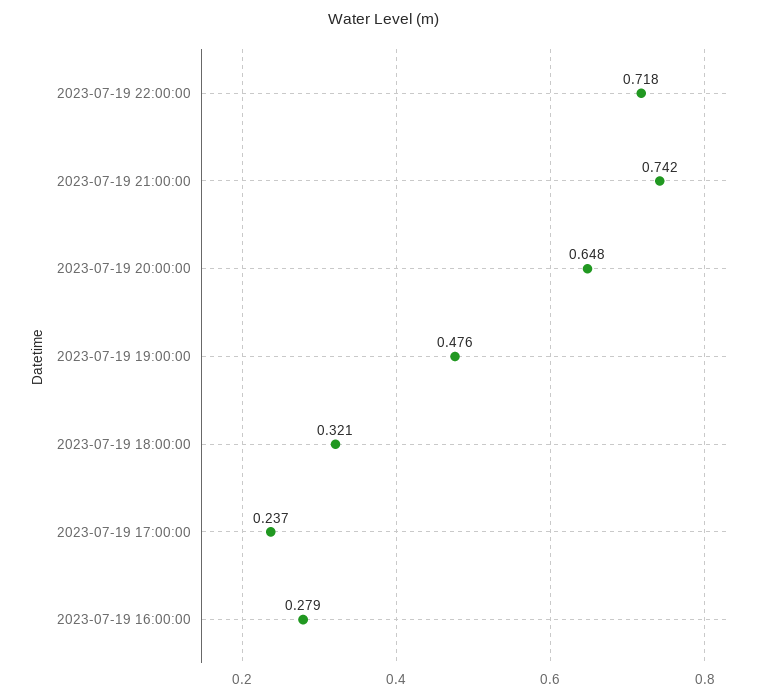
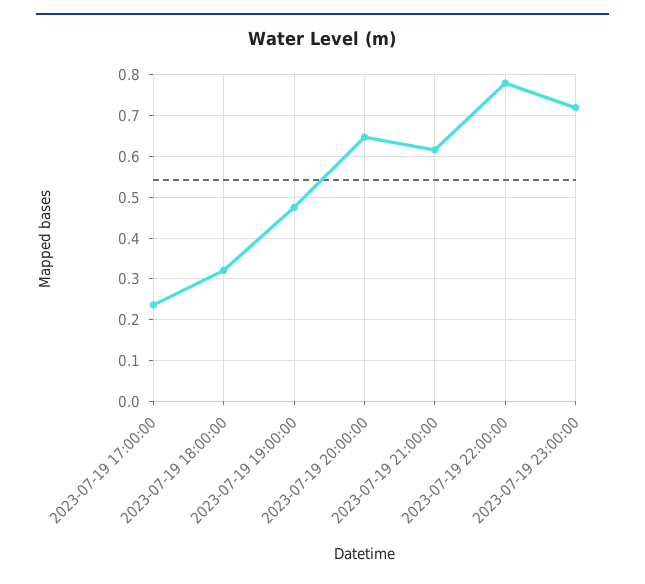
2023-07-19 22:00:00: 0.718 -> 0.78
2023-07-19 21:00:00: 0.742 -> 0.62
2023-07-19 16:00:00: 0.279 -> none
2023-07-19 23:00:00: none -> 0.72

